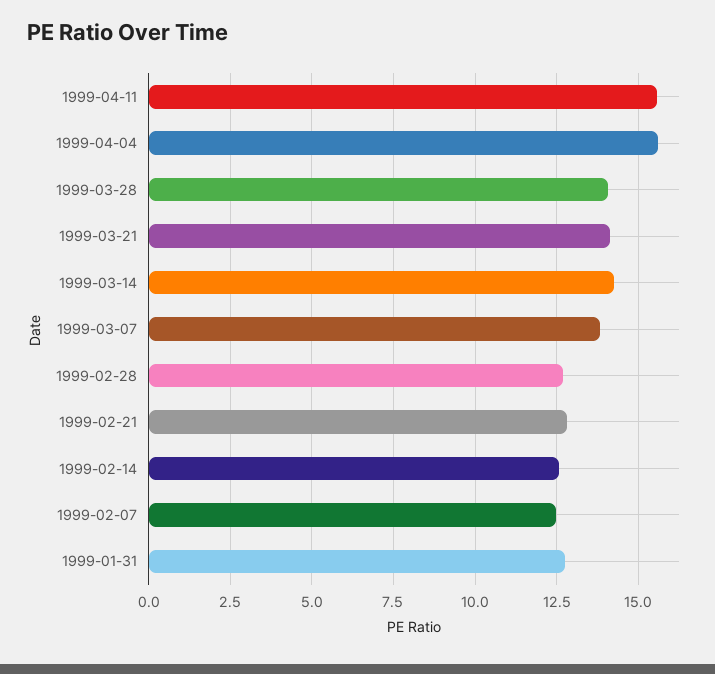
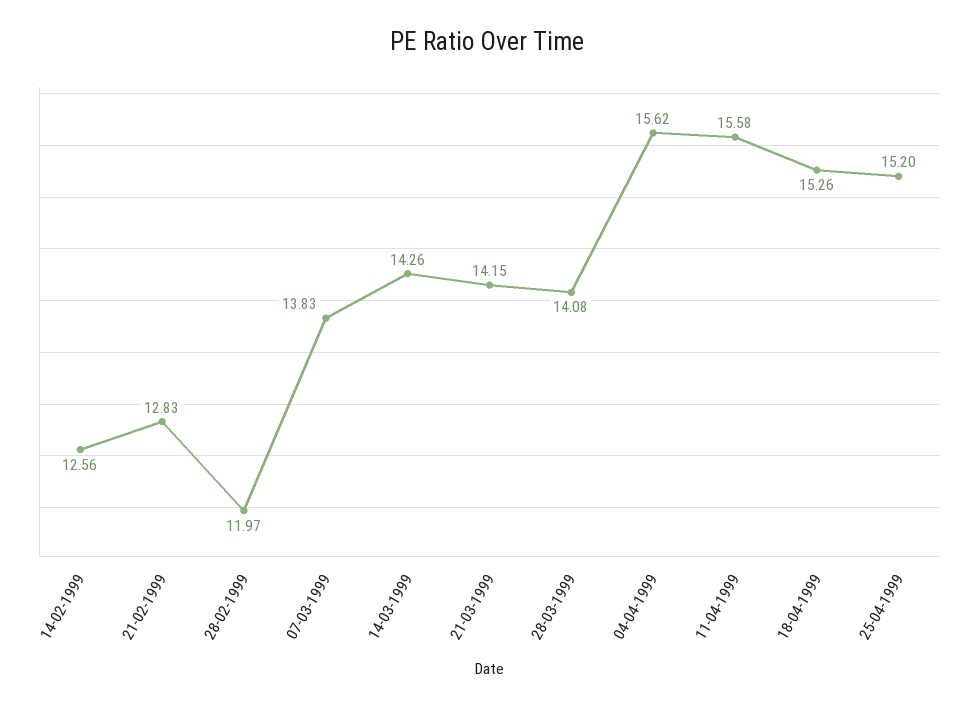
1999-02-28: 12.75 -> 11.97
1999-02-07: 12.5 -> none
1999-01-31: 12.75 -> none
18-04-1999: none -> 15.26
25-04-1999: none -> 15.2

